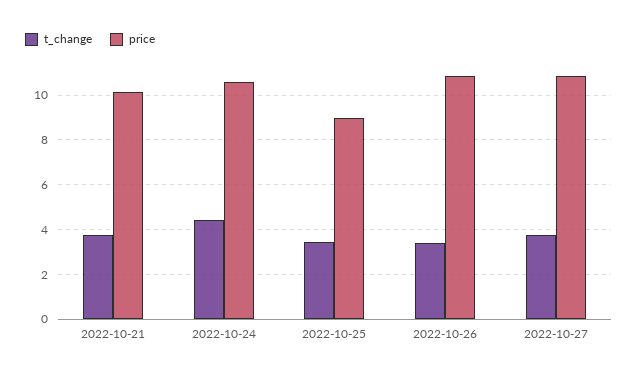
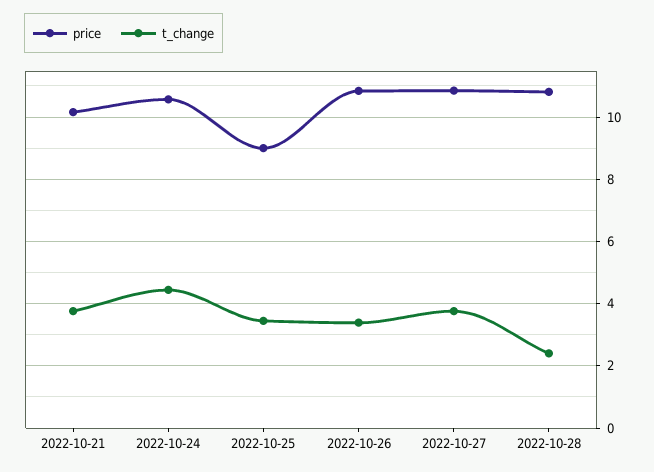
price, 2022-10-28: none -> 10.8
t_change, 2022-10-28: none -> 2.4

